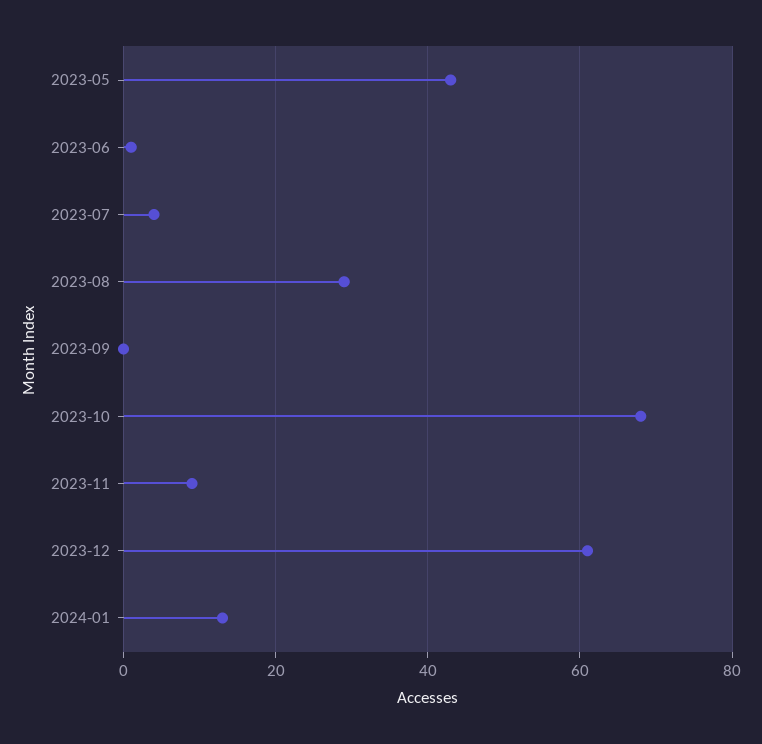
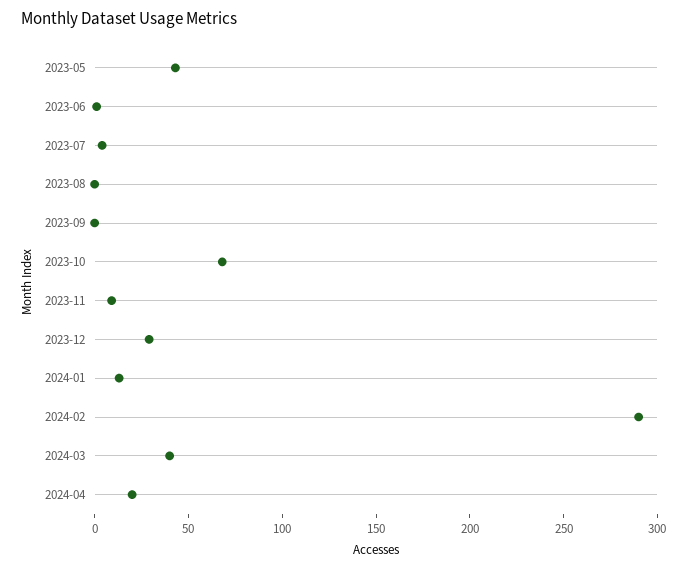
2023-08: 30 -> 0
2023-12: 60 -> 30
2024-02: none -> 290
2024-03: none -> 40
2024-04: none -> 20

